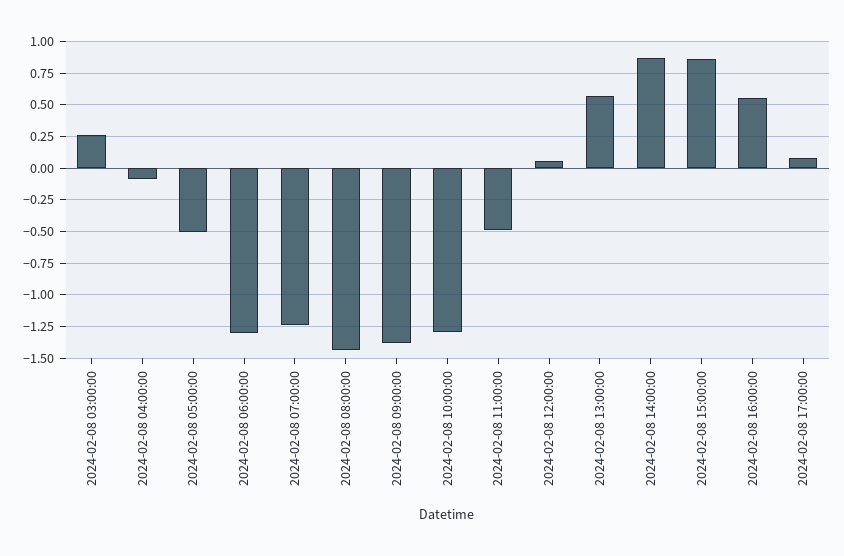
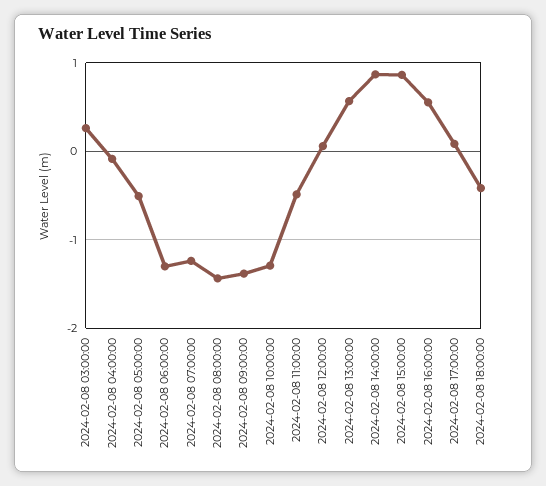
2024-02-08 18:00:00: none -> -0.4

